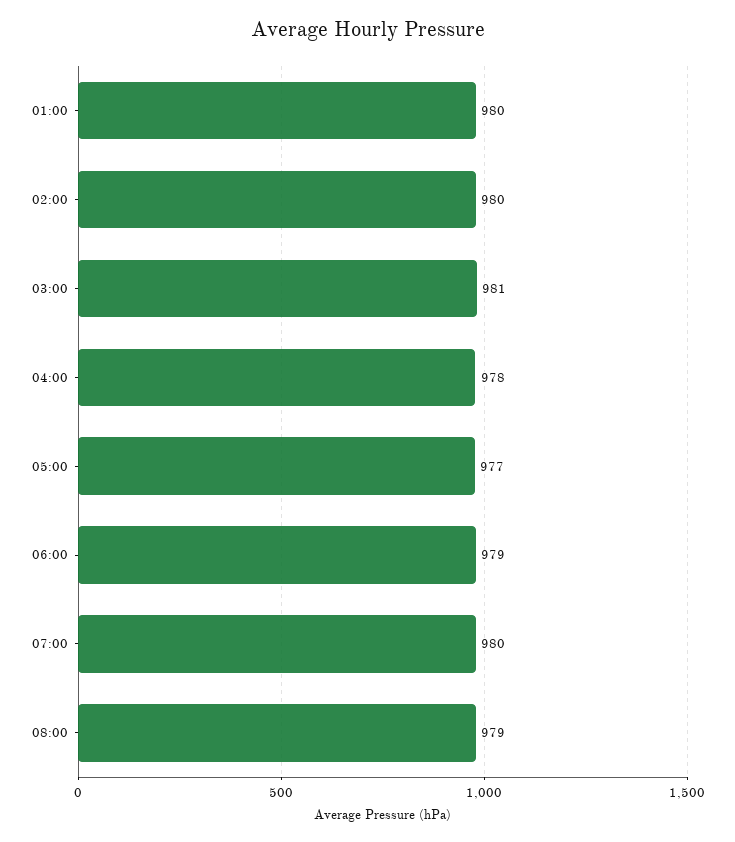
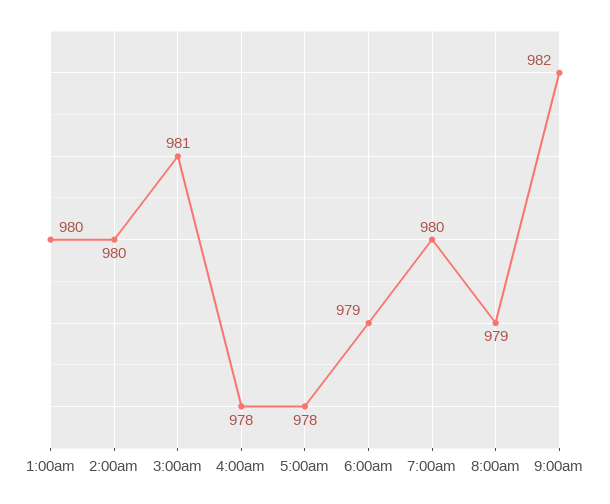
05:00: 977 -> 978
9:00am: none -> 982

